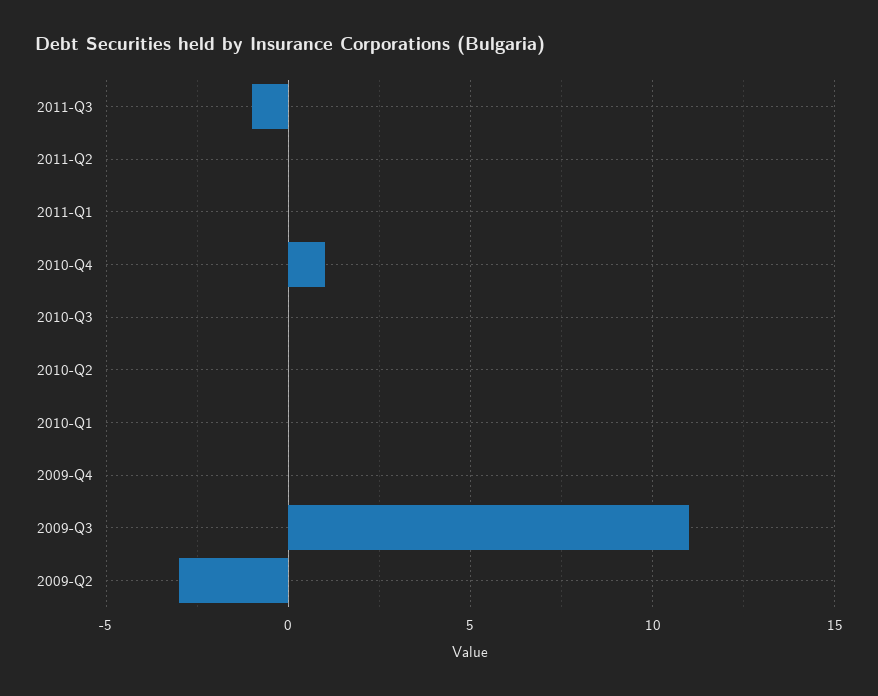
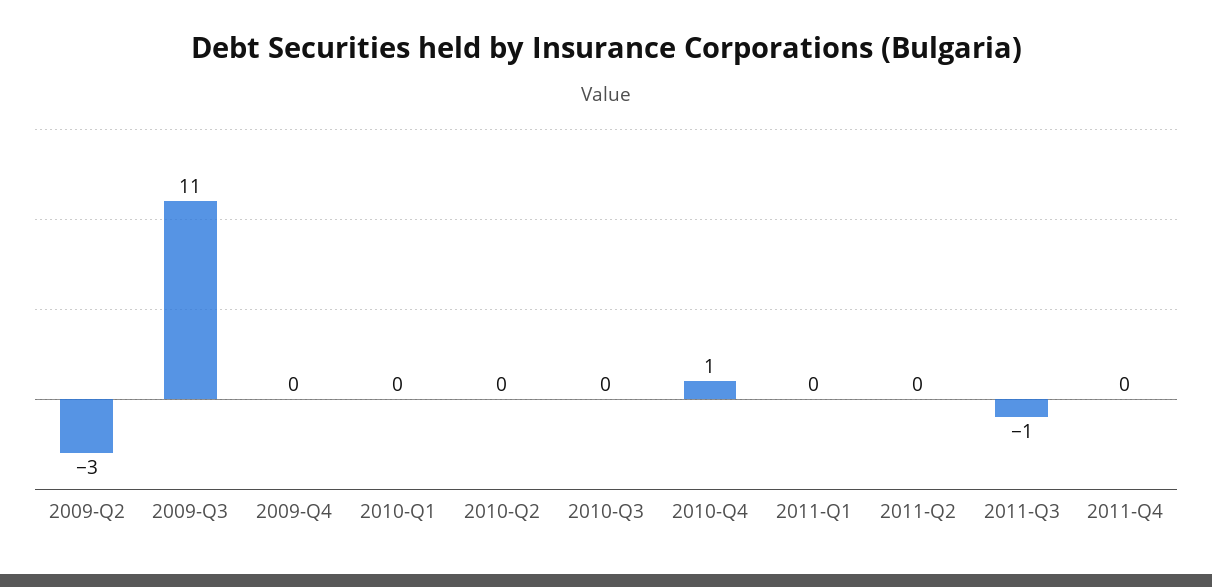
2011-Q4: none -> 0

